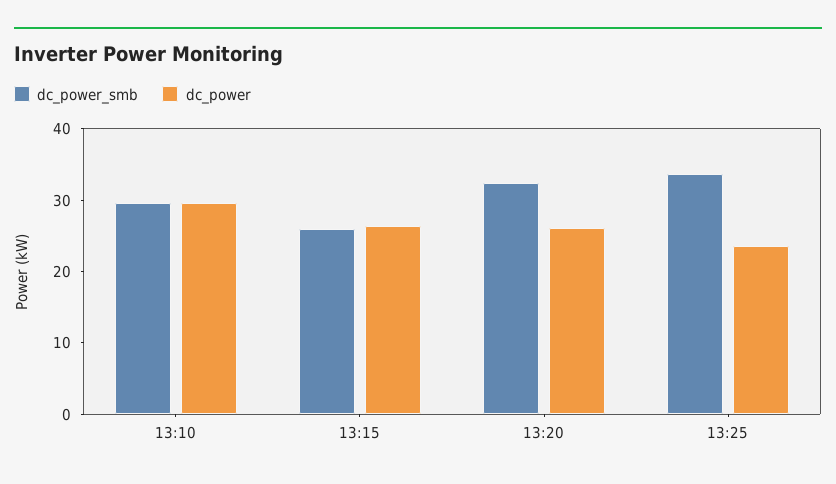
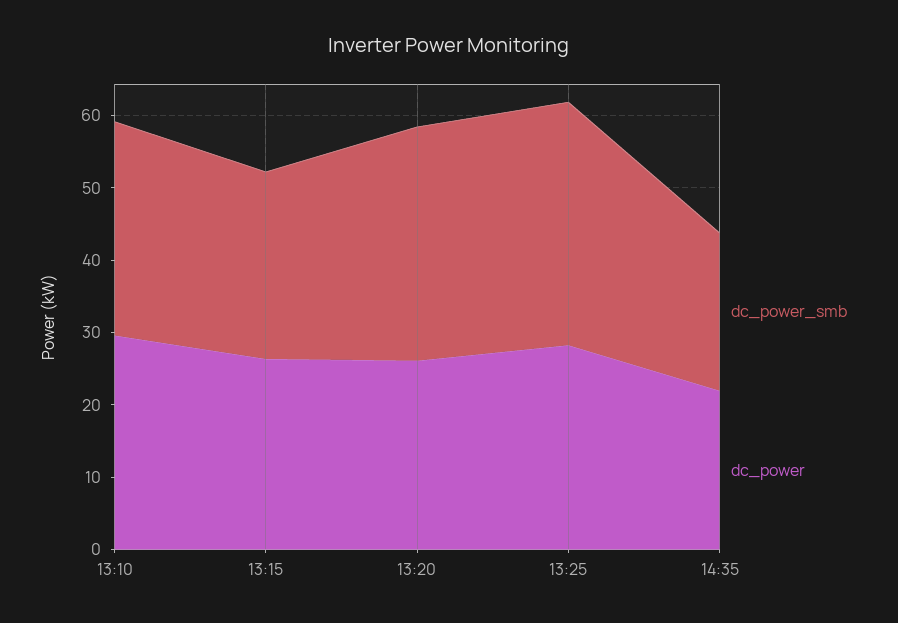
dc_power, 13:25: 24 -> 28
dc_power_smb, 14:35: none -> 22
dc_power, 14:35: none -> 22

